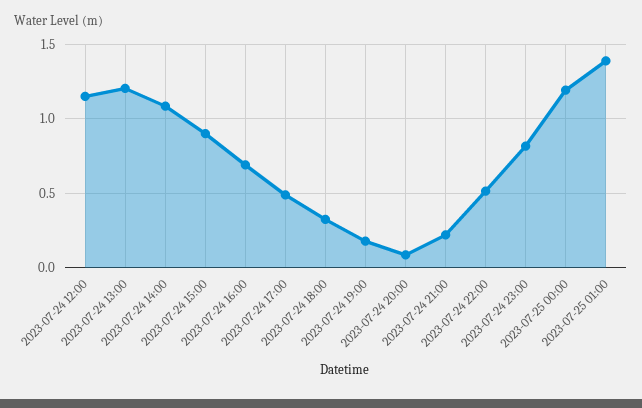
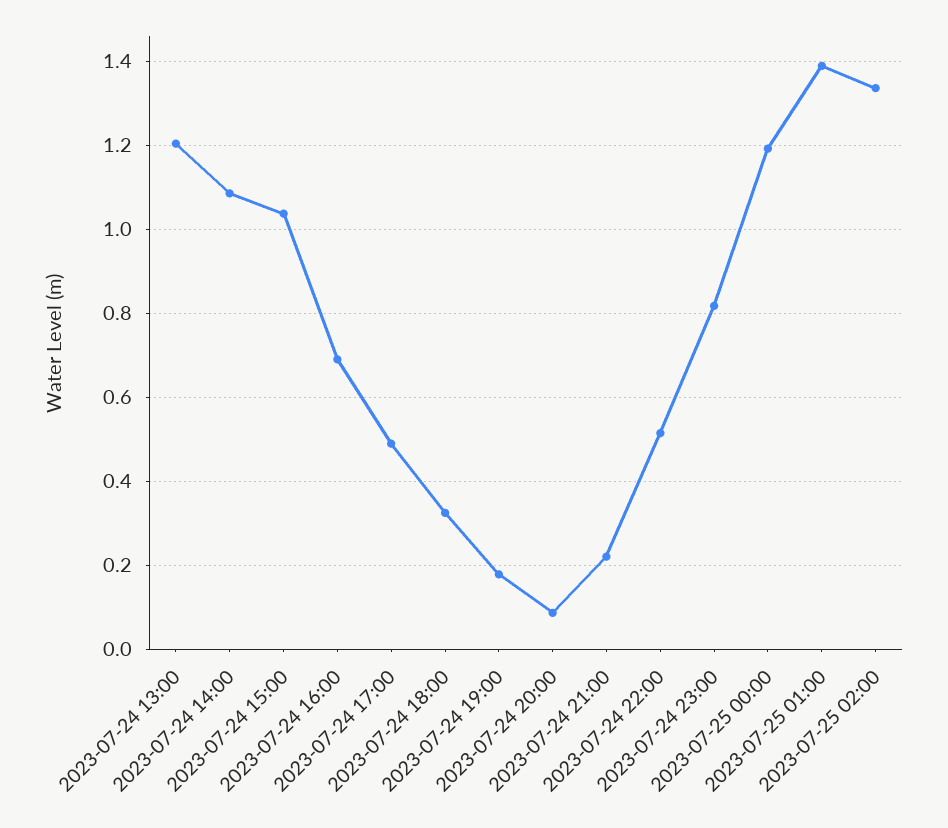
2023-07-24 12:00: 1.15 -> none
2023-07-24 15:00: 0.9 -> 1.04
2023-07-25 02:00: none -> 1.34

